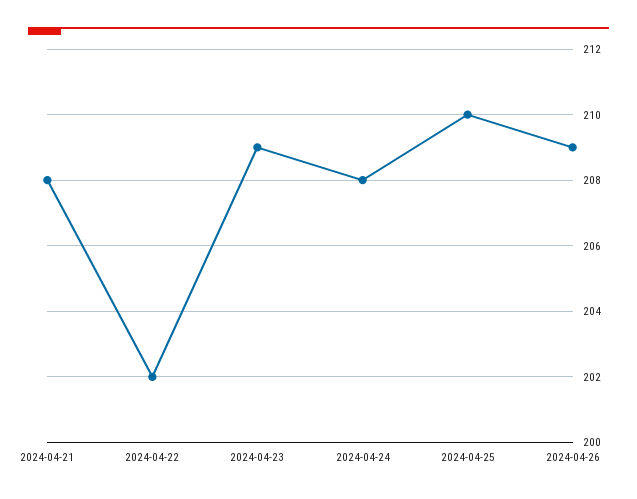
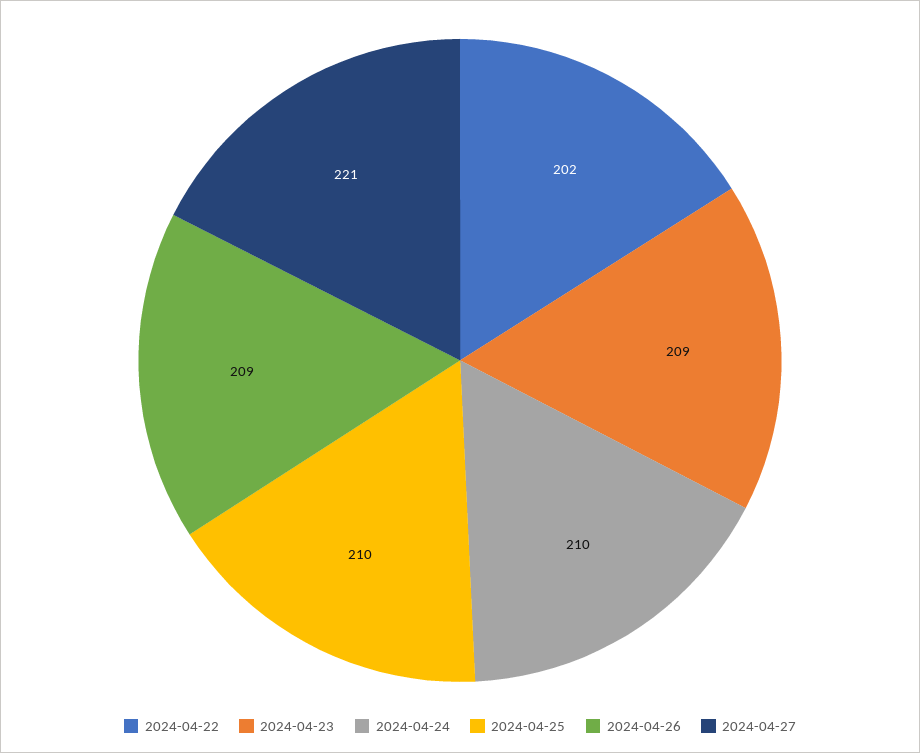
2024-04-21: 208 -> none
2024-04-24: 208 -> 210
2024-04-27: none -> 221

